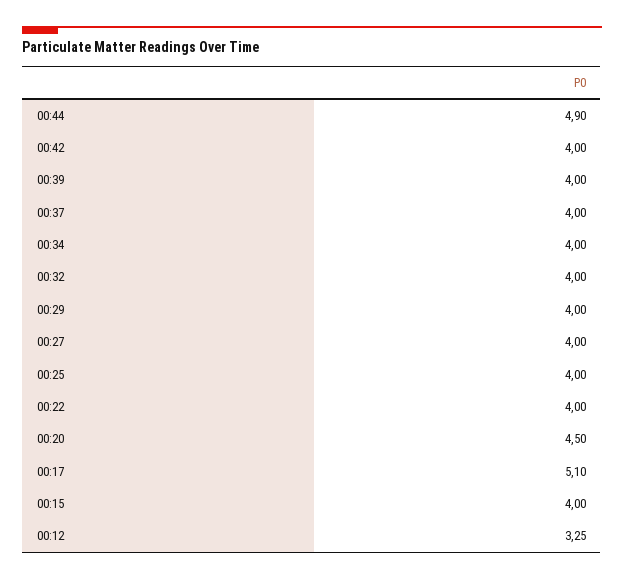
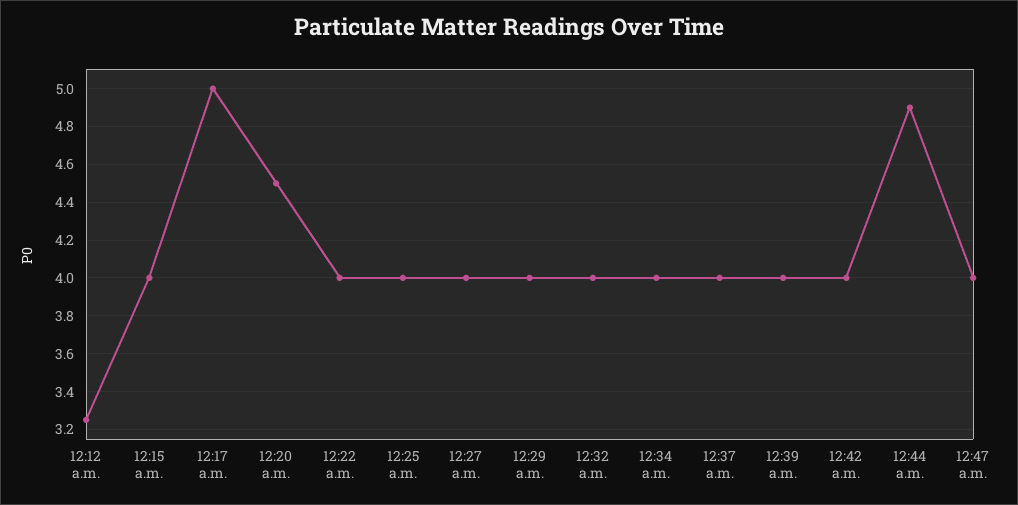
00:17: 5.1 -> 5
12:47 a.m.: none -> 4

